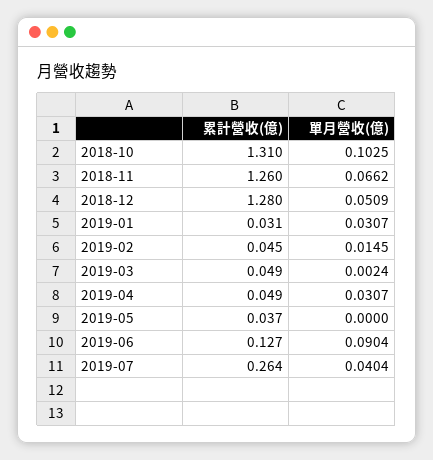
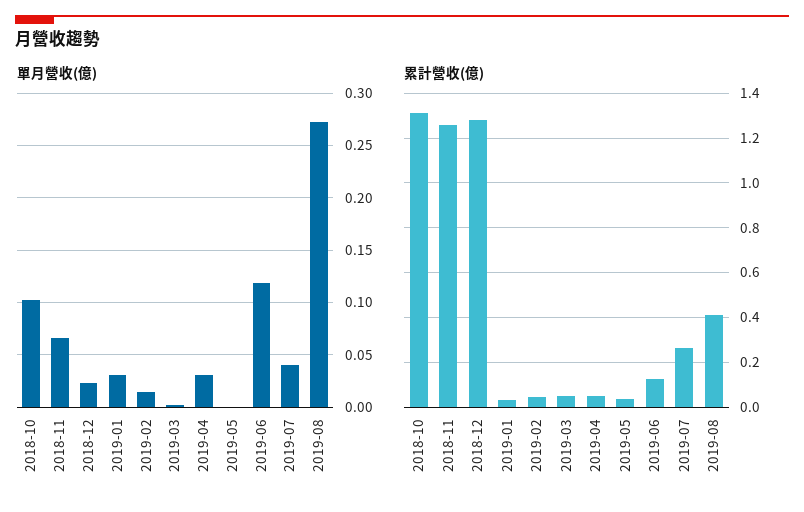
單月營收(億), 2018-12: 0.0509 -> 0.02
單月營收(億), 2019-06: 0.0904 -> 0.12
單月營收(億), 2019-08: none -> 0.27
累計營收(億), 2019-08: none -> 0.4

